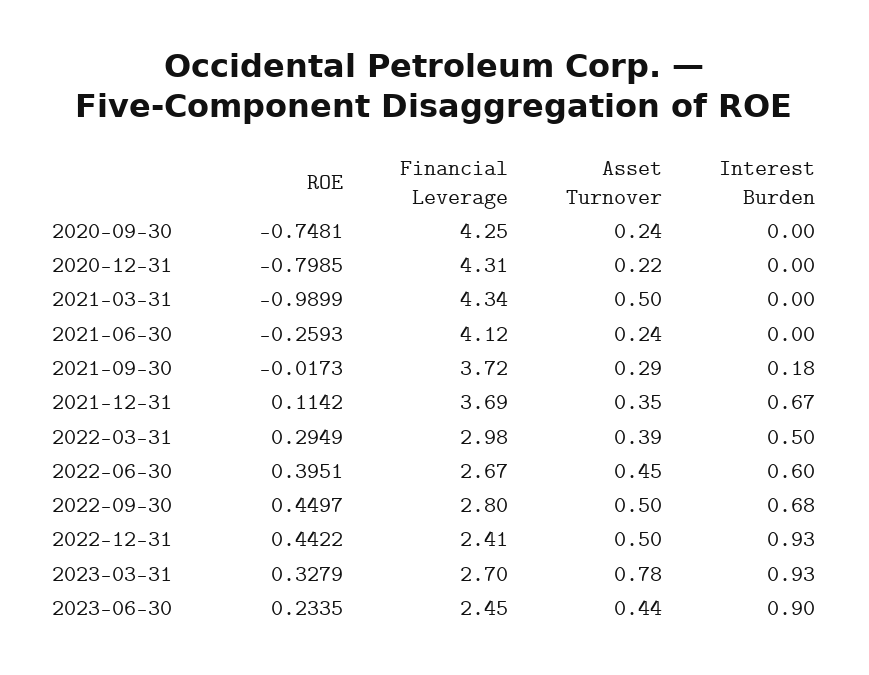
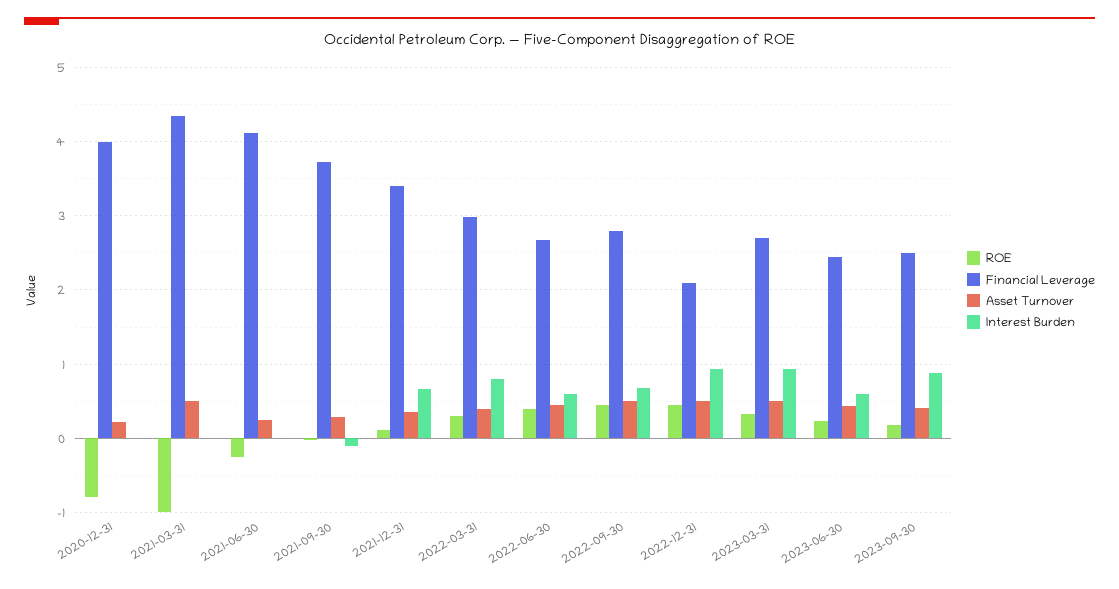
ROE, 2020-09-30: -0.7481 -> none
Financial Leverage, 2020-09-30: 4.25 -> none
Asset Turnover, 2020-09-30: 0.24 -> none
Interest Burden, 2020-09-30: 0 -> none
Financial Leverage, 2020-12-31: 4.31 -> 4
Interest Burden, 2021-09-30: 0.18 -> -0.1
Financial Leverage, 2021-12-31: 3.69 -> 3.4
Interest Burden, 2022-03-31: 0.5 -> 0.8
Financial Leverage, 2022-12-31: 2.41 -> 2.1
Asset Turnover, 2023-03-31: 0.78 -> 0.5
Interest Burden, 2023-06-30: 0.9 -> 0.6
ROE, 2023-09-30: none -> 0.2
Financial Leverage, 2023-09-30: none -> 2.5
Asset Turnover, 2023-09-30: none -> 0.4
Interest Burden, 2023-09-30: none -> 0.9

